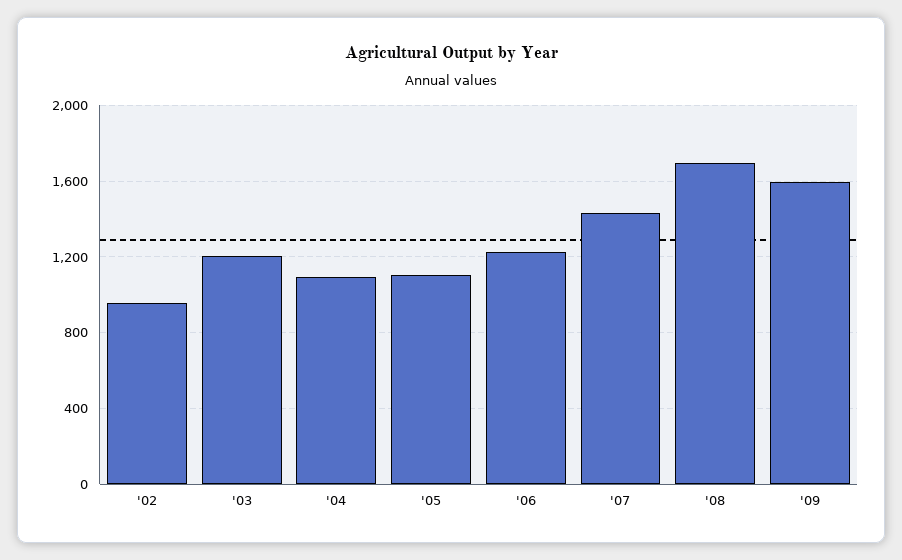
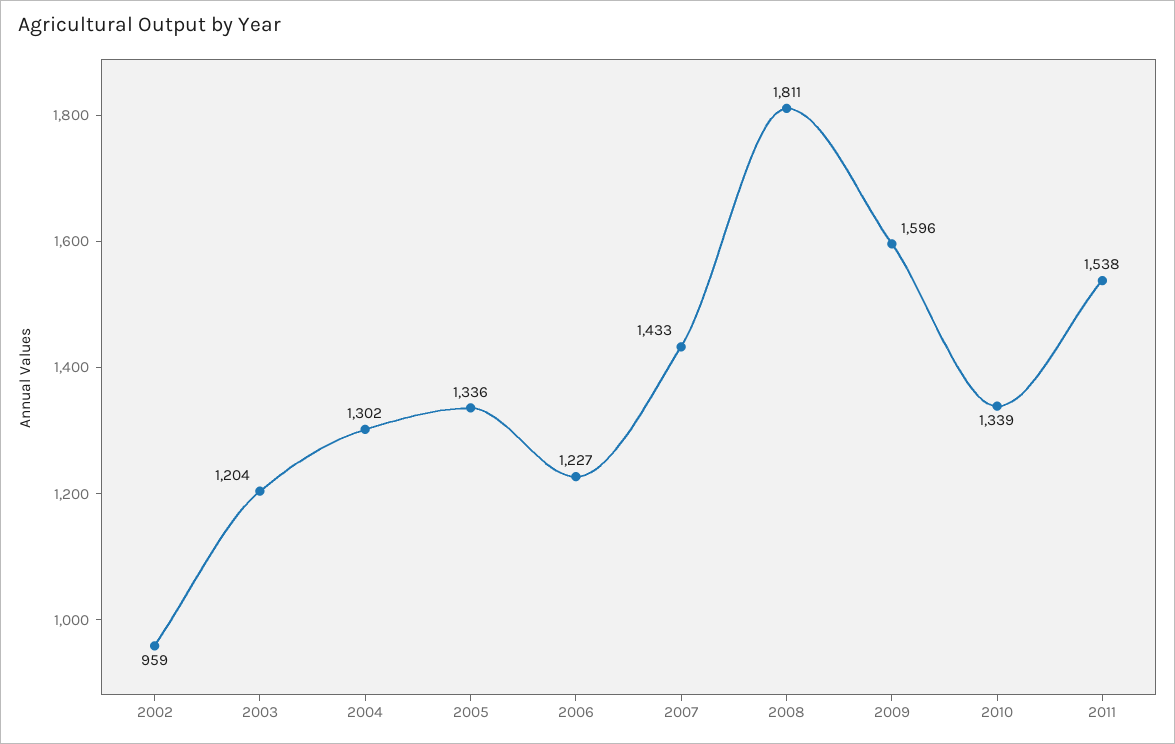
'04: 1100 -> 1302
'05: 1100 -> 1336
'08: 1700 -> 1811
2010: none -> 1339
2011: none -> 1538

